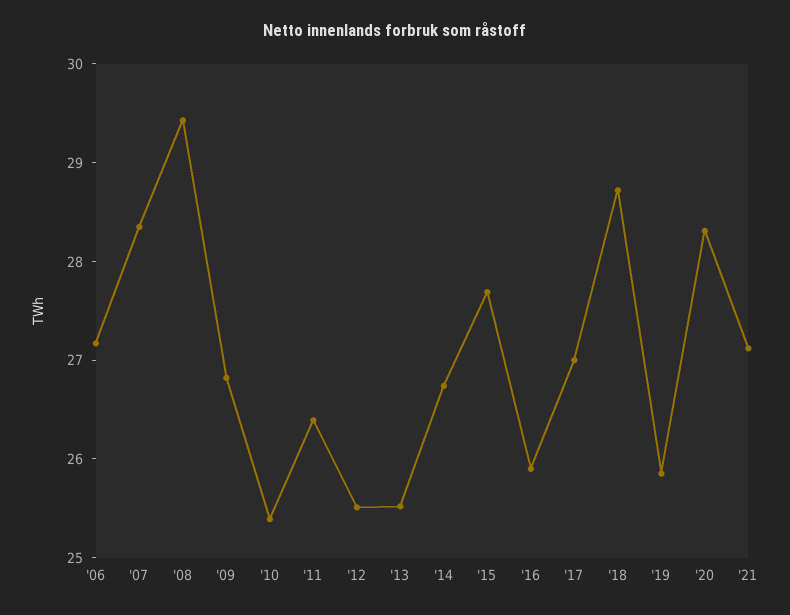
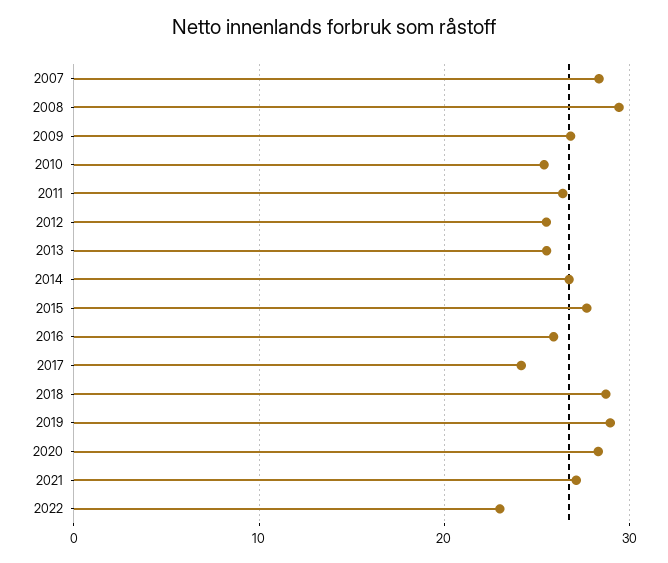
'06: 27.2 -> none
'17: 27 -> 24
'19: 25.8 -> 29
2022: none -> 23

